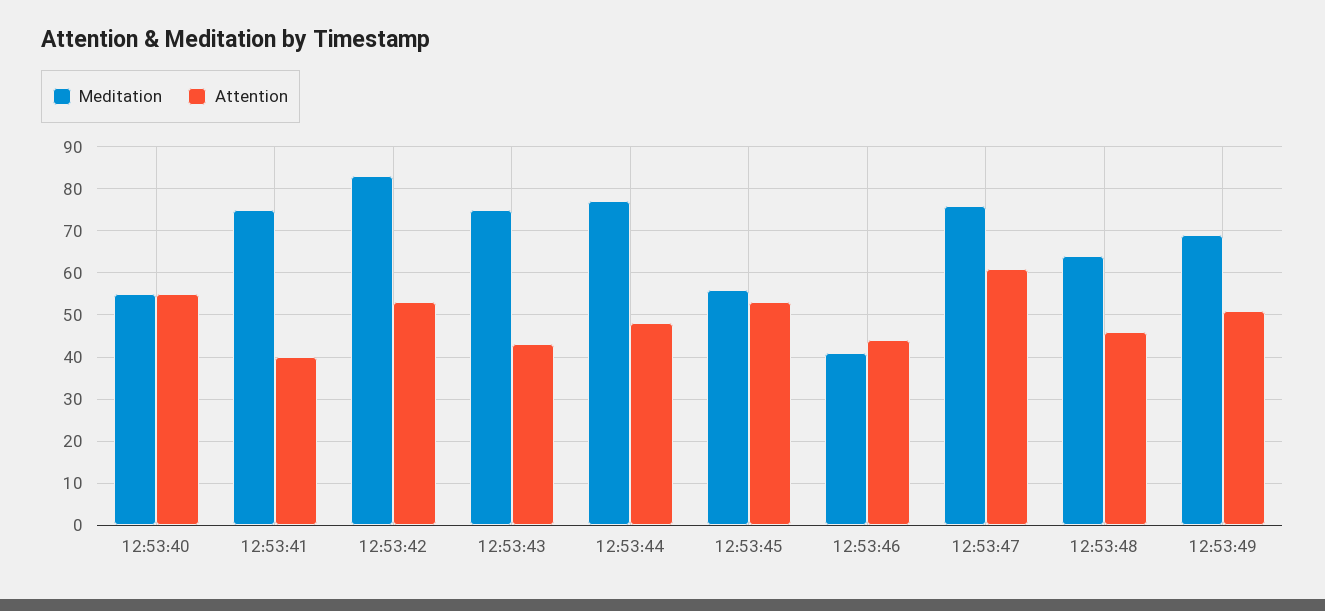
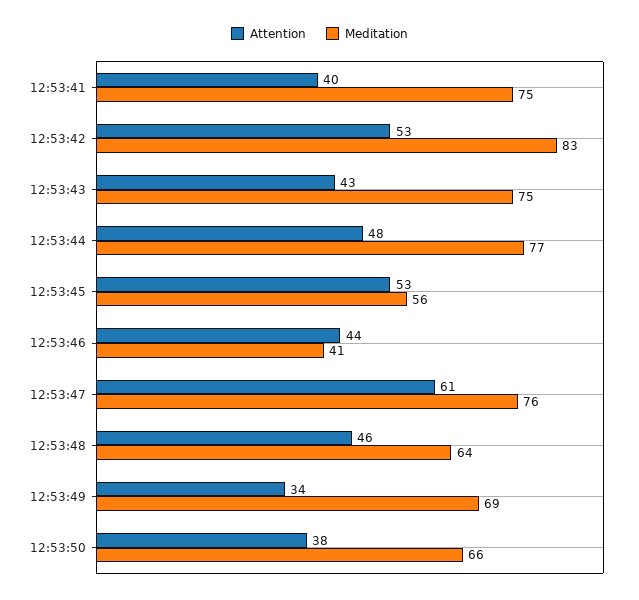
Meditation, 12:53:40: 55 -> none
Attention, 12:53:40: 55 -> none
Attention, 12:53:49: 50 -> 34
Attention, 12:53:50: none -> 38
Meditation, 12:53:50: none -> 66

